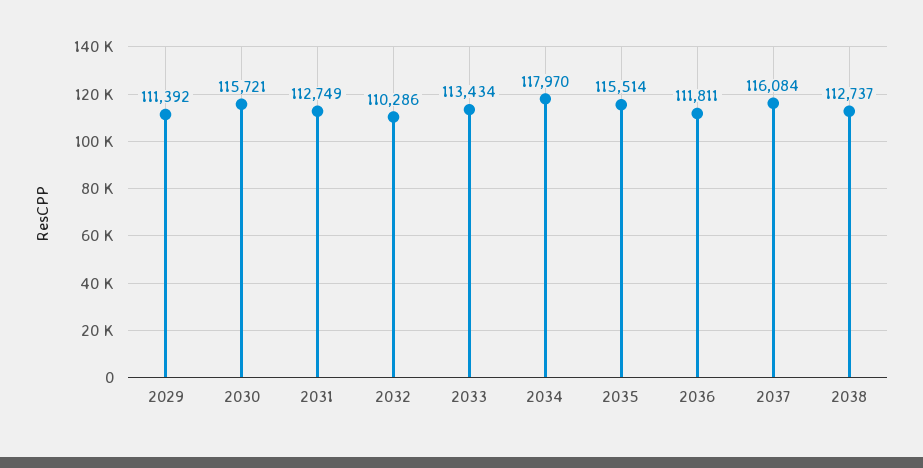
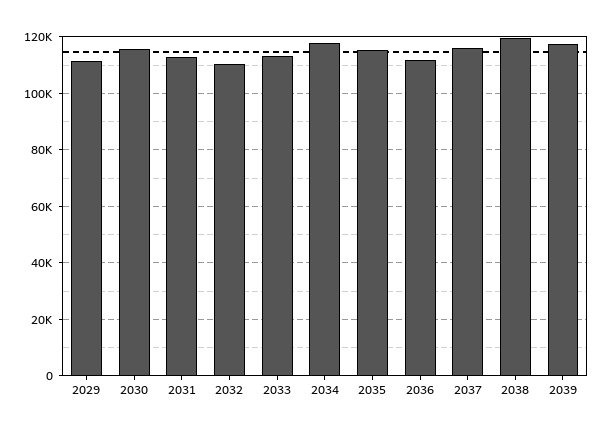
2038: 112737 -> 120000
2039: none -> 117500

